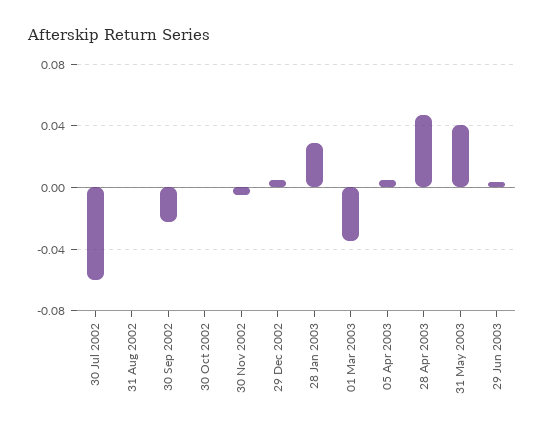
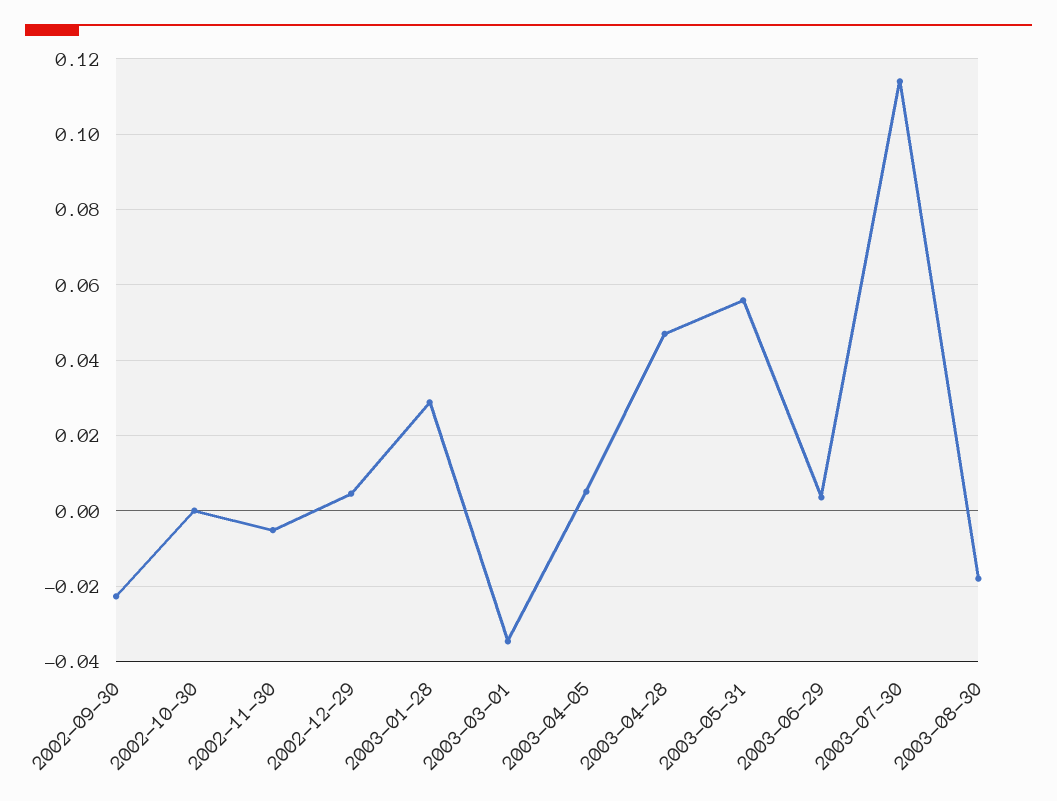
30 Jul 2002: -0.06 -> none
31 Aug 2002: 0 -> none
31 May 2003: 0.04 -> 0.056
2003-07-30: none -> 0.114
2003-08-30: none -> -0.018

